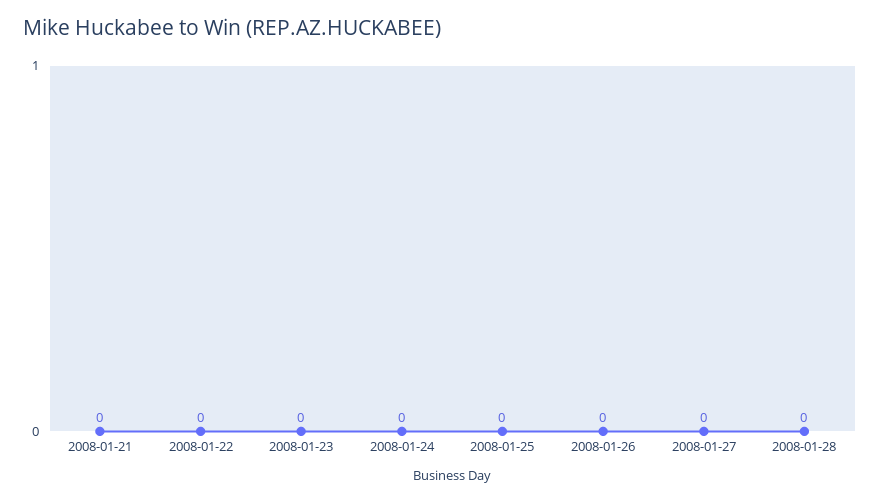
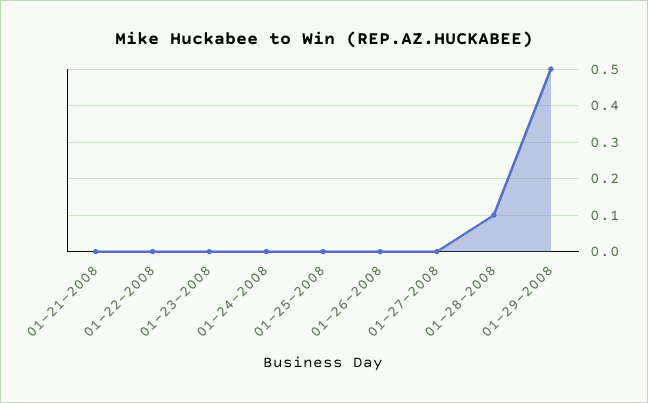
2008-01-28: 0 -> 0.1
01-29-2008: none -> 0.5

